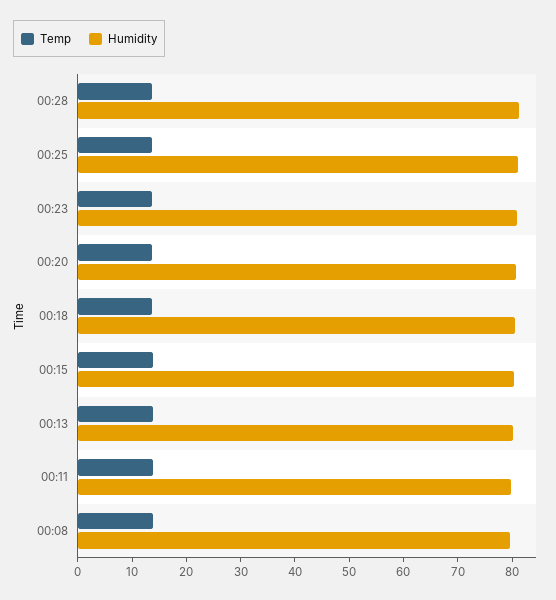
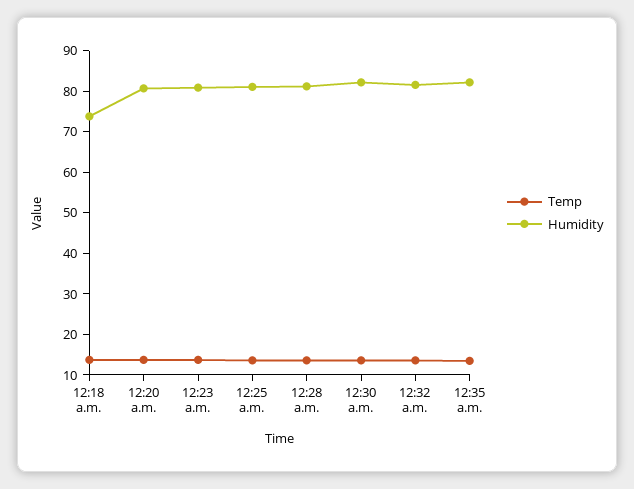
Humidity, 00:18: 80 -> 74
Temp, 00:15: 14 -> none
Humidity, 00:15: 80 -> none
Temp, 00:13: 14 -> none
Humidity, 00:13: 80 -> none
Temp, 00:11: 14 -> none
Humidity, 00:11: 80 -> none
Temp, 00:08: 14 -> none
Humidity, 00:08: 80 -> none
Temp, 12:30 a.m.: none -> 14
Humidity, 12:30 a.m.: none -> 82
Temp, 12:32 a.m.: none -> 14
Humidity, 12:32 a.m.: none -> 82
Temp, 12:35 a.m.: none -> 14
Humidity, 12:35 a.m.: none -> 82

